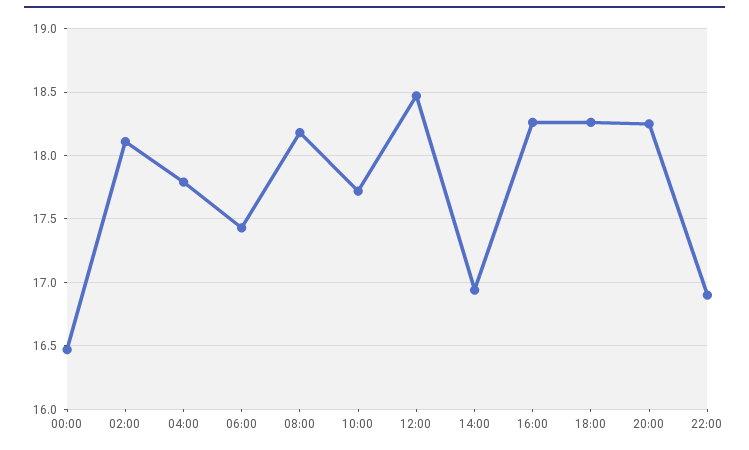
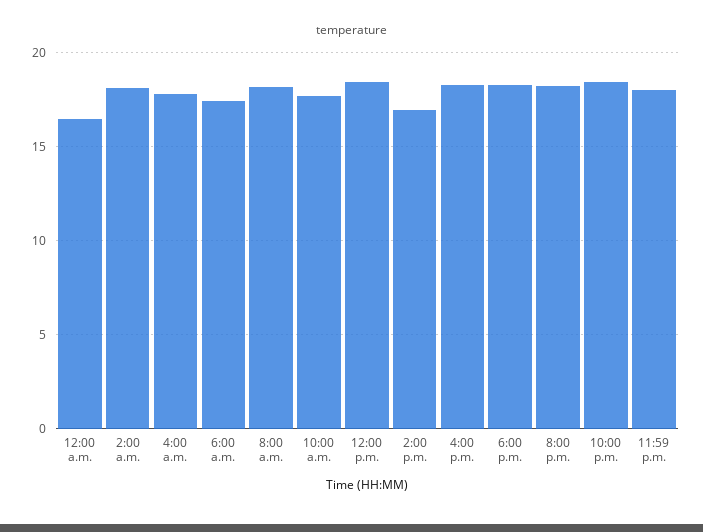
22:00: 16.9 -> 18.5
11:59 p.m.: none -> 18

